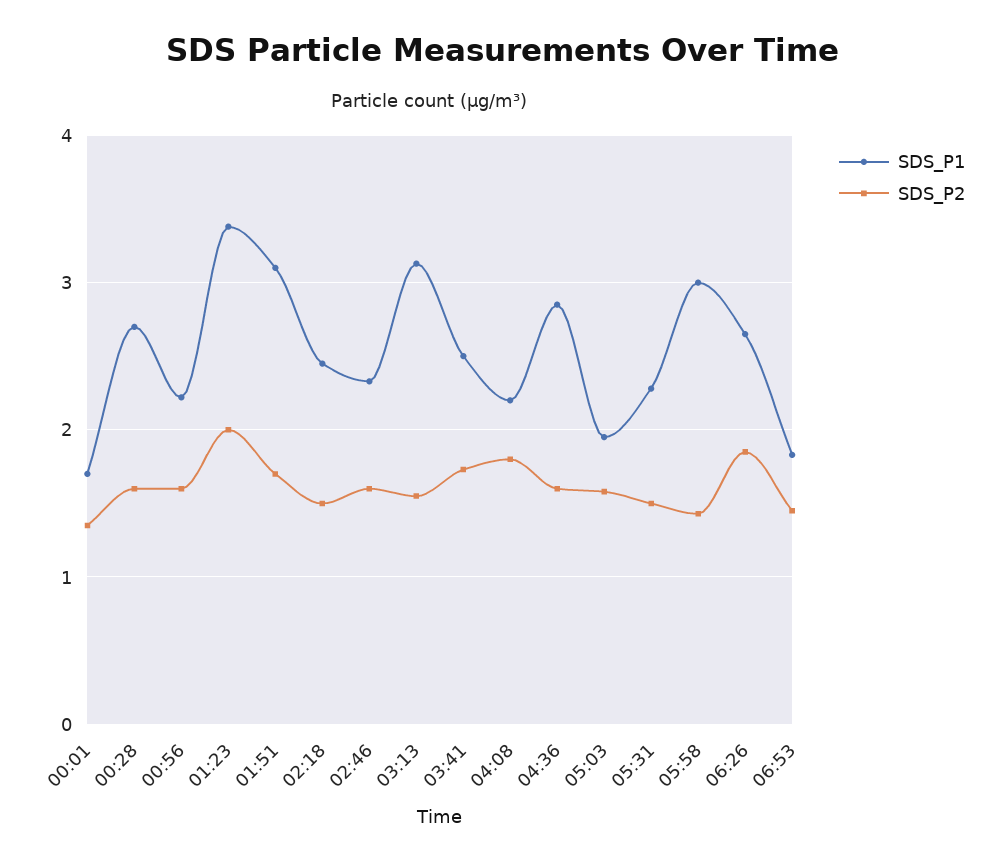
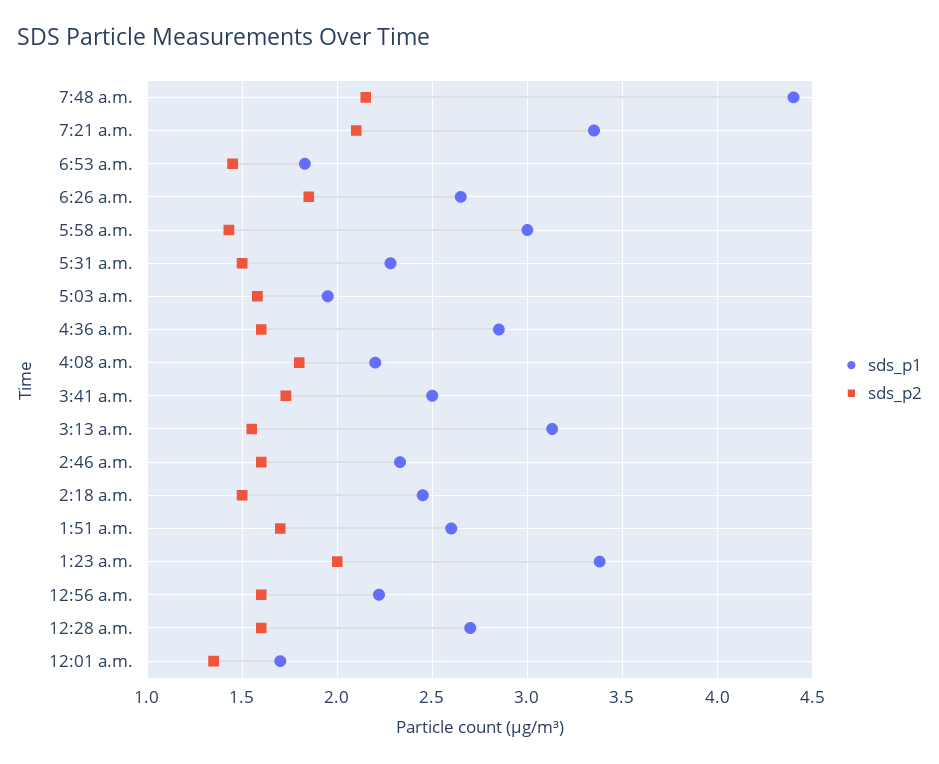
SDS_P1, 01:51: 3.1 -> 2.6
SDS_P1, 7:48 a.m.: none -> 4.4
SDS_P2, 7:48 a.m.: none -> 2.15
SDS_P1, 7:21 a.m.: none -> 3.35
SDS_P2, 7:21 a.m.: none -> 2.1

